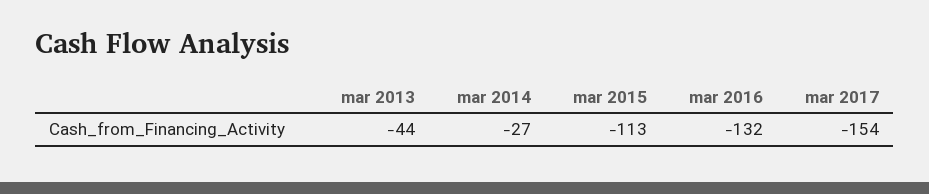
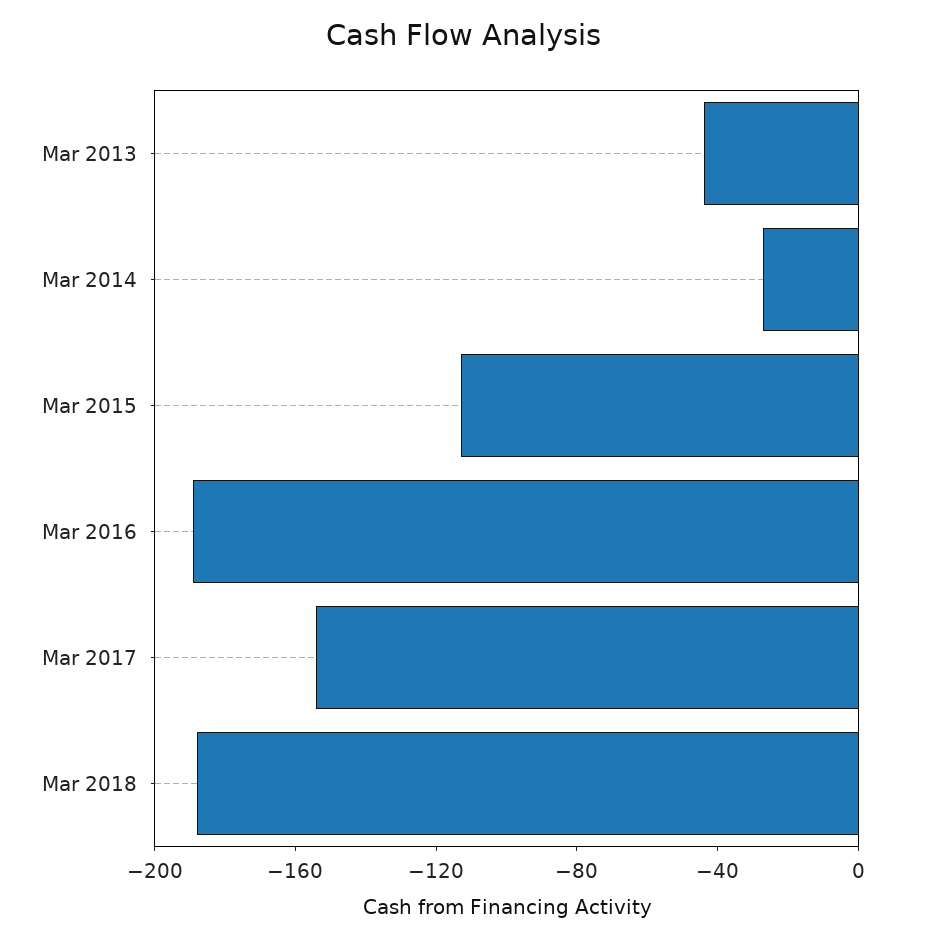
mar 2016: -132 -> -190
Mar 2018: none -> -190

